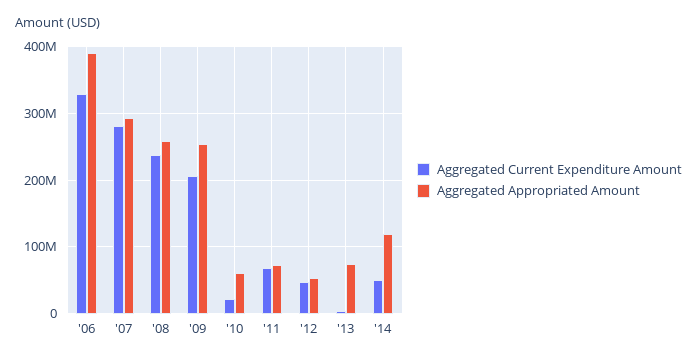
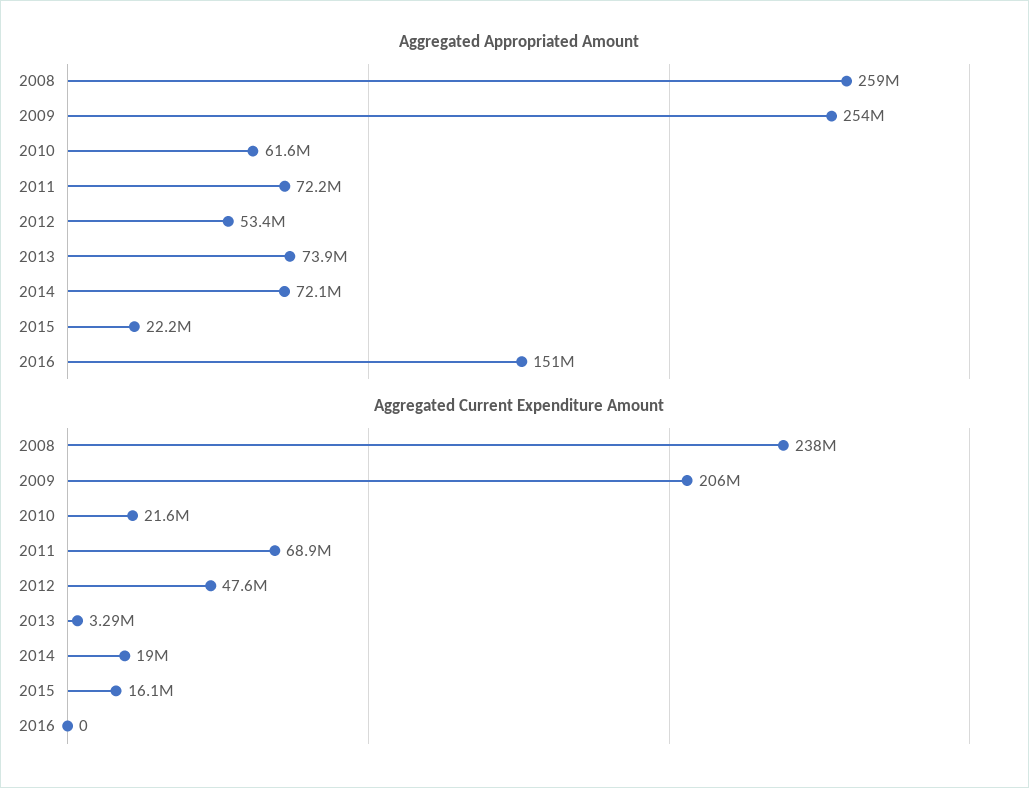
Aggregated Current Expenditure Amount, '06: 330000000 -> none
Aggregated Appropriated Amount, '06: 390000000 -> none
Aggregated Current Expenditure Amount, '07: 280000000 -> none
Aggregated Appropriated Amount, '07: 290000000 -> none
Aggregated Current Expenditure Amount, '14: 50000000 -> 19000000
Aggregated Appropriated Amount, '14: 120000000 -> 72100000
Aggregated Appropriated Amount, 2015: none -> 22200000
Aggregated Appropriated Amount, 2016: none -> 151000000
Aggregated Current Expenditure Amount, 2015: none -> 16100000
Aggregated Current Expenditure Amount, 2016: none -> 0

